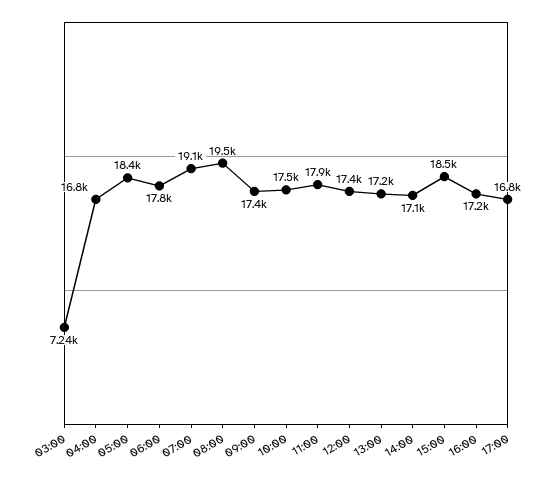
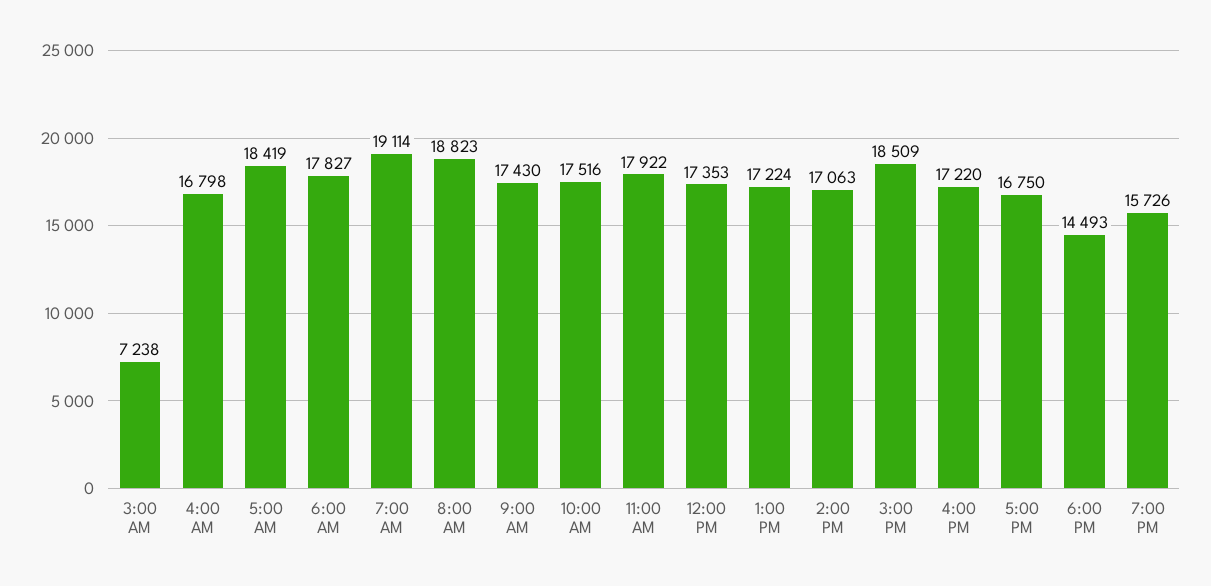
08:00: 19500 -> 18823
6:00 PM: none -> 14493
7:00 PM: none -> 15726

